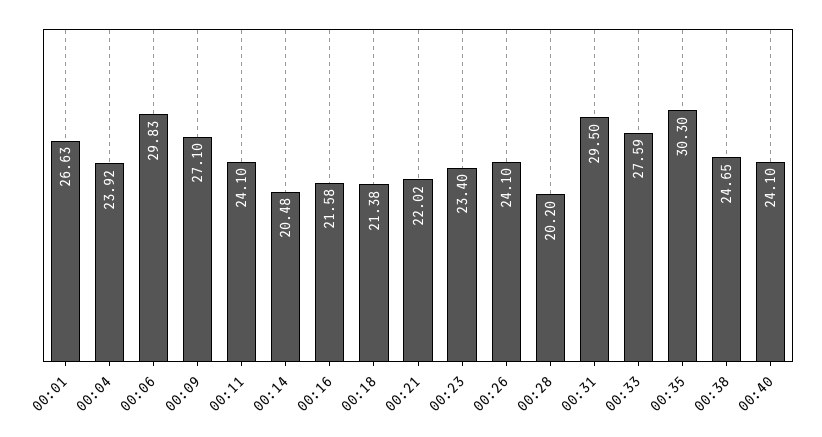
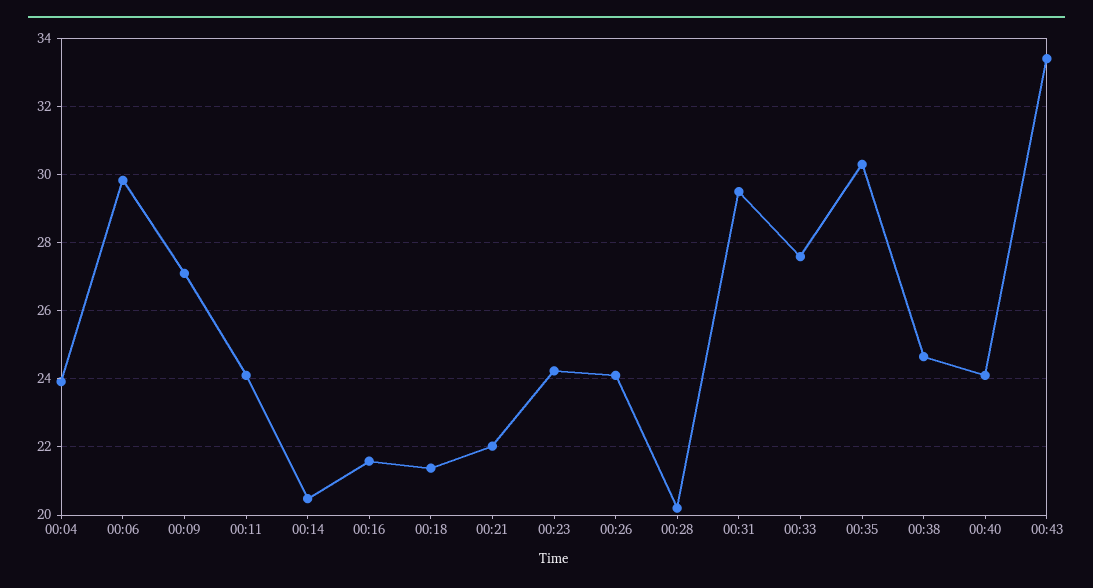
00:01: 26.63 -> none
00:23: 23.4 -> 24.2
00:43: none -> 33.4

